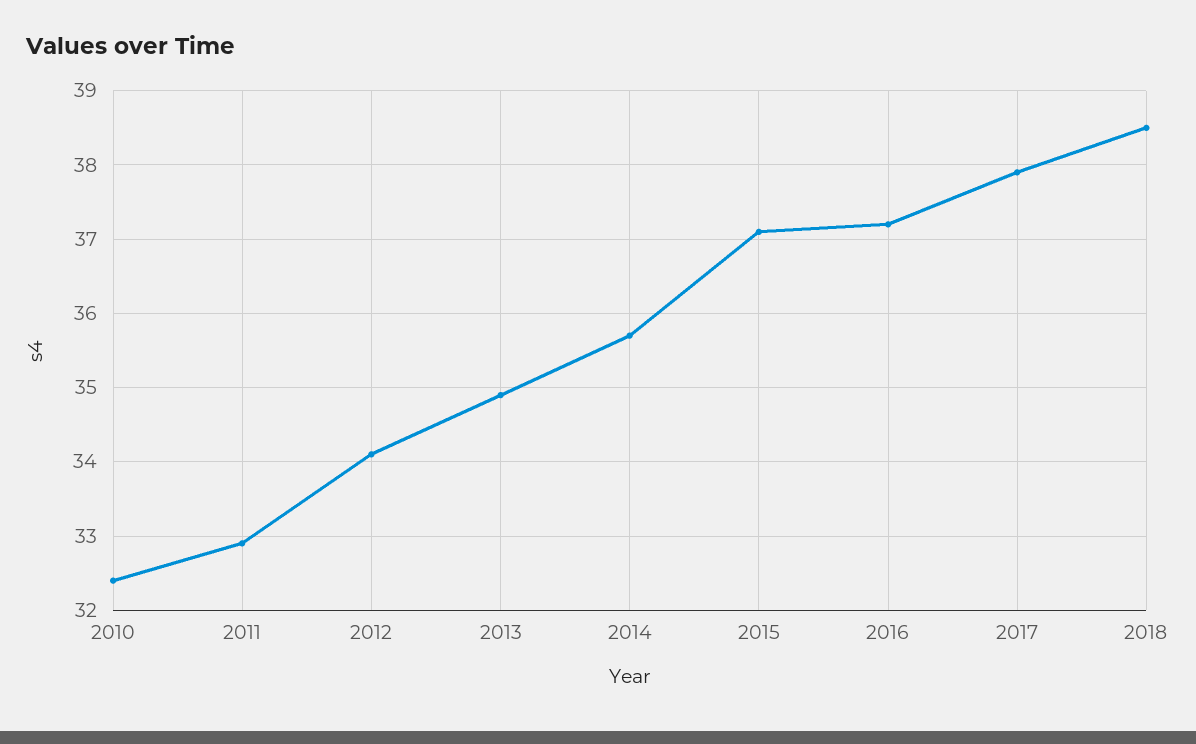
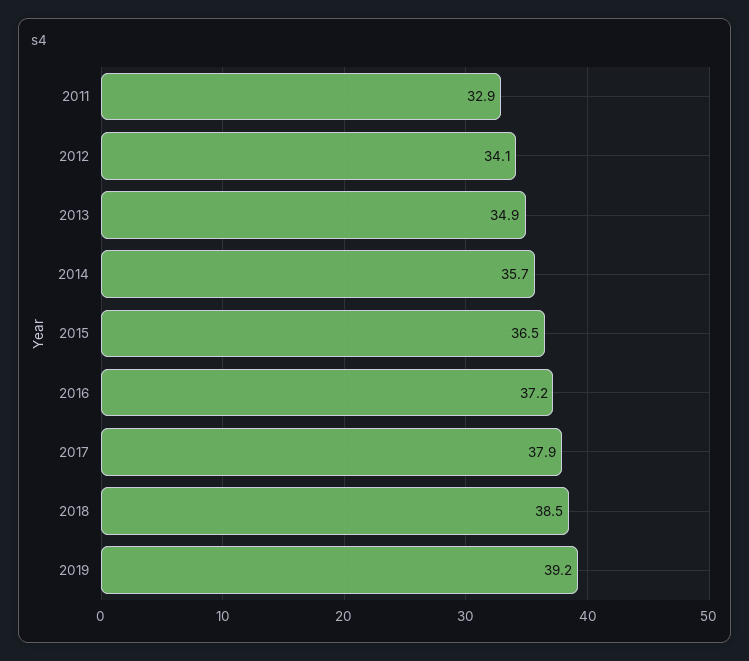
2010: 32.4 -> none
2015: 37.1 -> 36.5
2019: none -> 39.2

